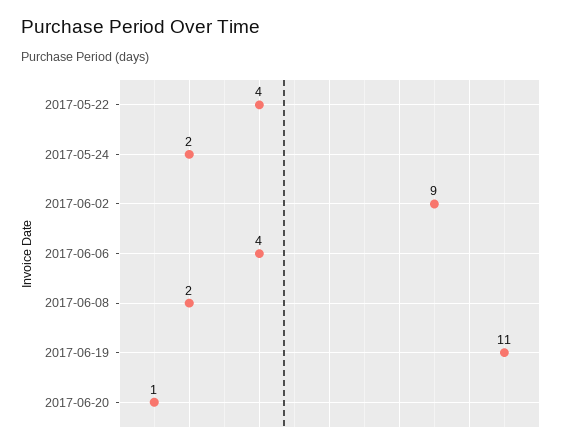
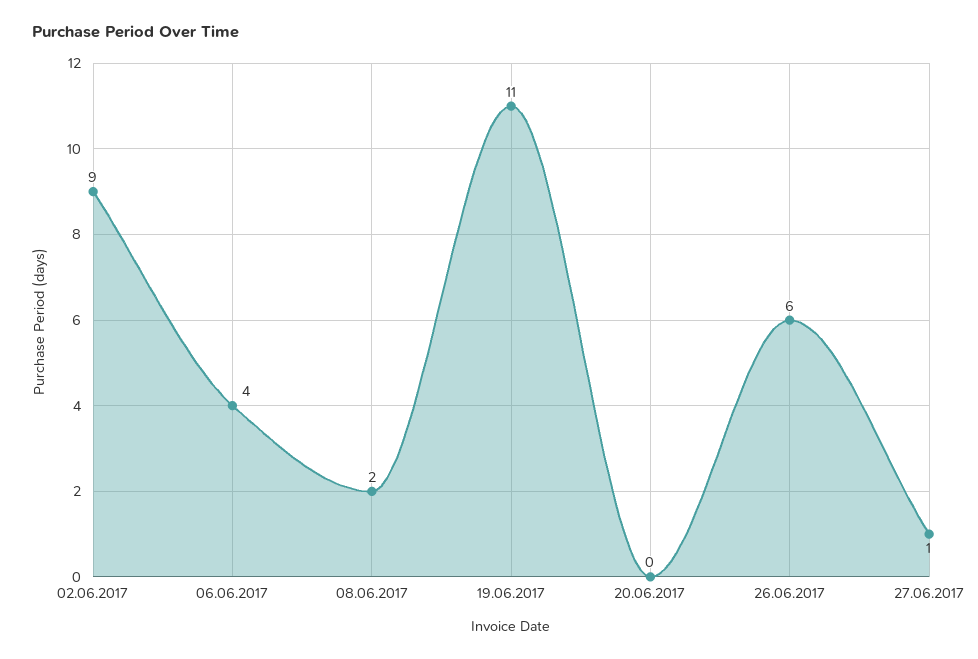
2017-05-22: 4 -> none
2017-05-24: 2 -> none
2017-06-20: 1 -> 0
26.06.2017: none -> 6
27.06.2017: none -> 1

